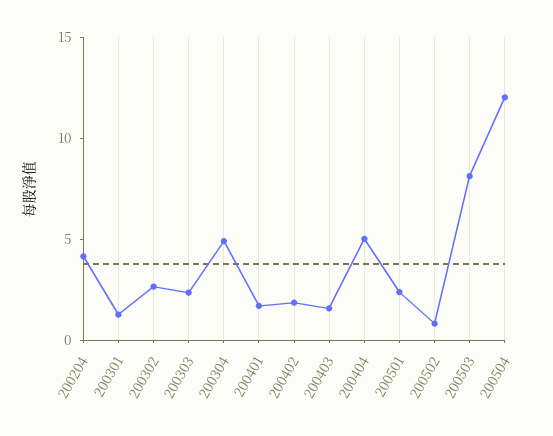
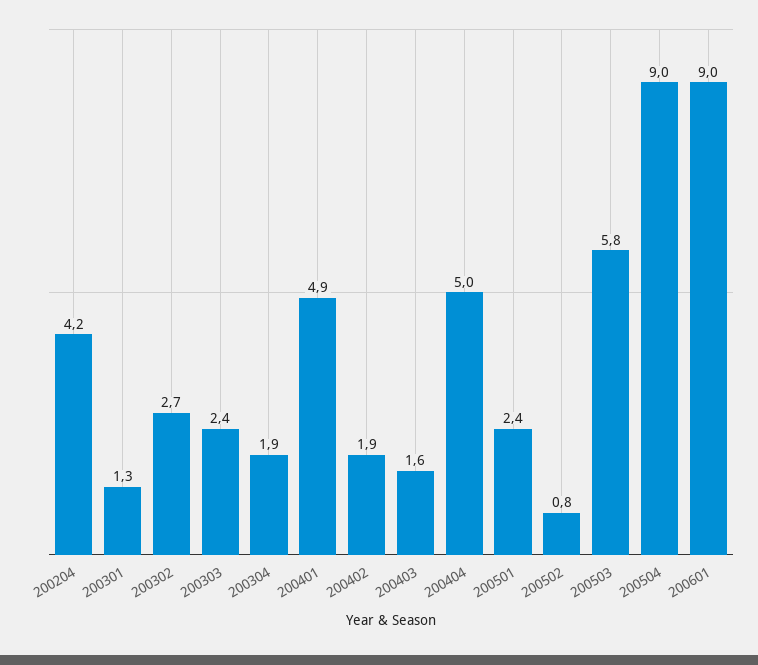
200304: 5 -> 1.9
200401: 2 -> 4.9
200503: 8 -> 5.8
200504: 12 -> 9
200601: none -> 9

